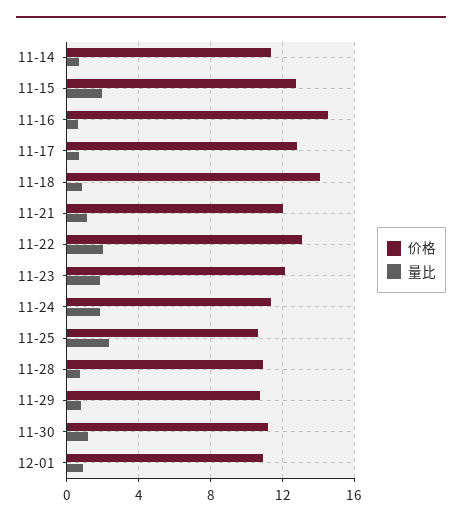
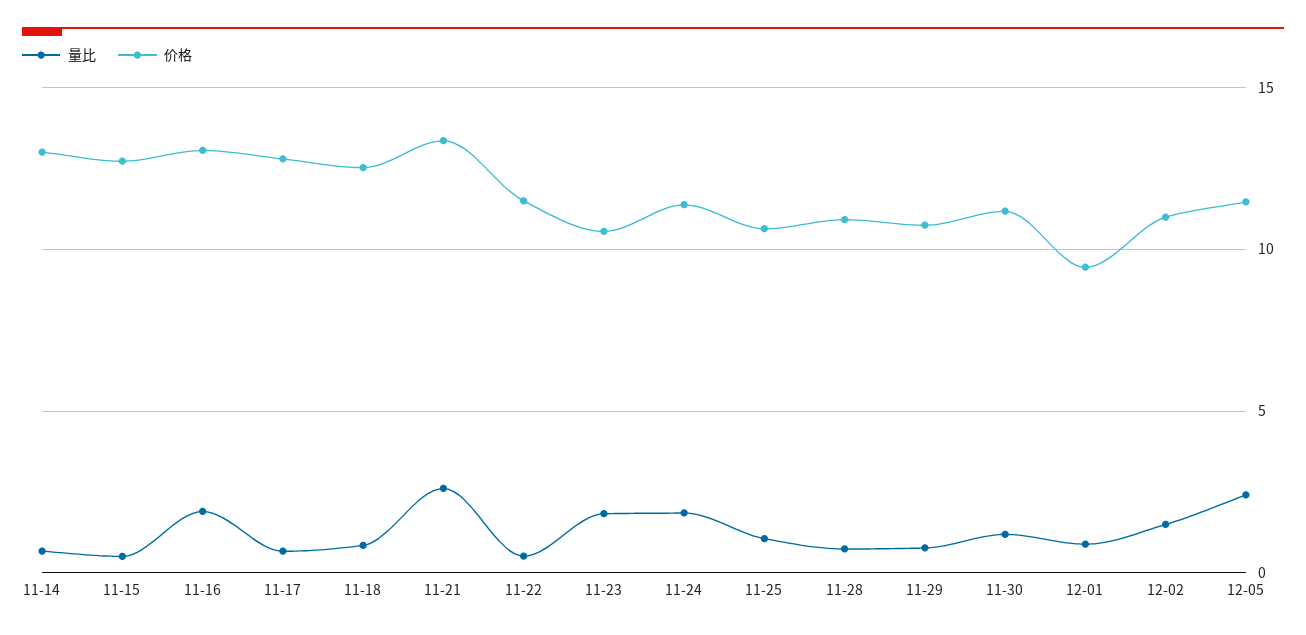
价格, 11-14: 11.5 -> 13
量比, 11-15: 2 -> 0.5
价格, 11-16: 14.5 -> 13
量比, 11-16: 0.5 -> 2
价格, 11-18: 14 -> 12.5
价格, 11-21: 12 -> 13.5
量比, 11-21: 1 -> 2.5
价格, 11-22: 13 -> 11.5
量比, 11-22: 2 -> 0.5
价格, 11-23: 12 -> 10.5
量比, 11-25: 2.5 -> 1
价格, 12-01: 11 -> 9.5
量比, 12-02: none -> 1.5
价格, 12-02: none -> 11
量比, 12-05: none -> 2.5
价格, 12-05: none -> 11.5

